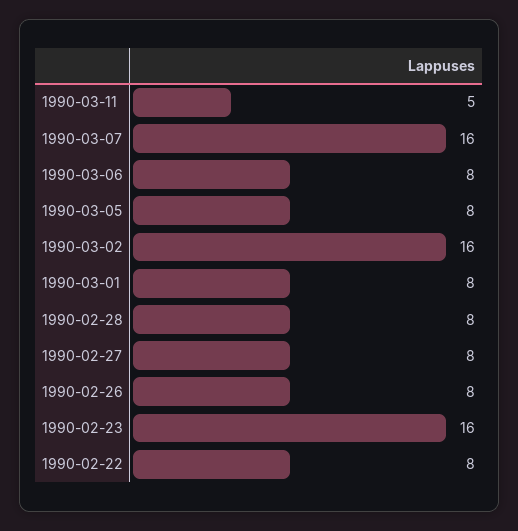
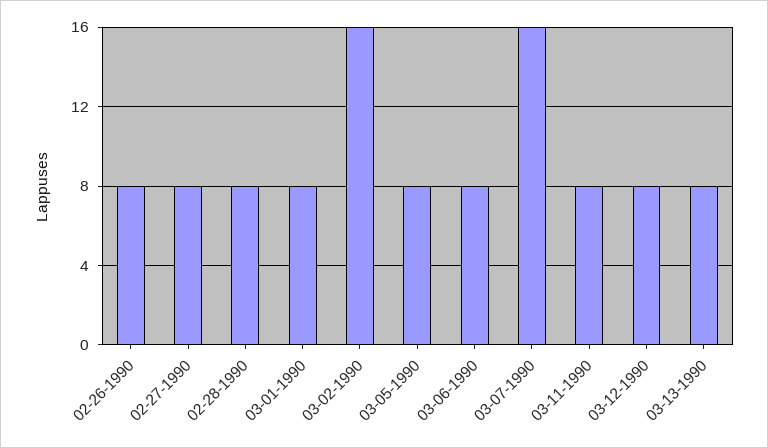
1990-03-11: 5 -> 8
1990-02-23: 16 -> none
1990-02-22: 8 -> none
03-12-1990: none -> 8
03-13-1990: none -> 8

